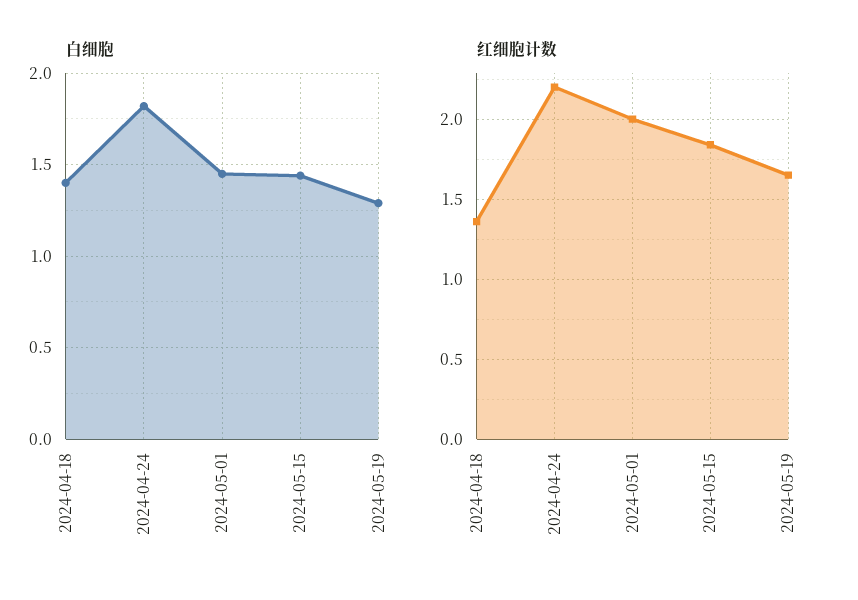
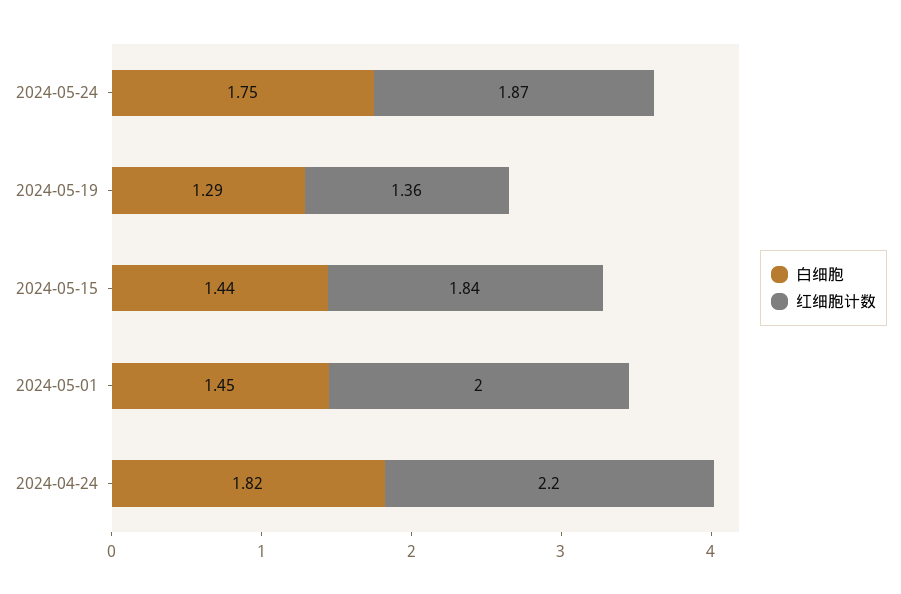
白细胞, 2024-04-18: 1.4 -> none
红细胞计数, 2024-04-18: 1.35 -> none
红细胞计数, 2024-05-19: 1.65 -> 1.36
白细胞, 2024-05-24: none -> 1.75
红细胞计数, 2024-05-24: none -> 1.87

